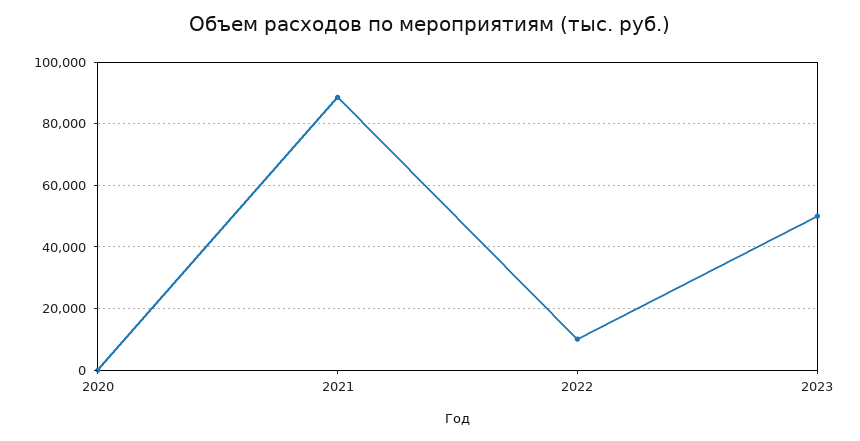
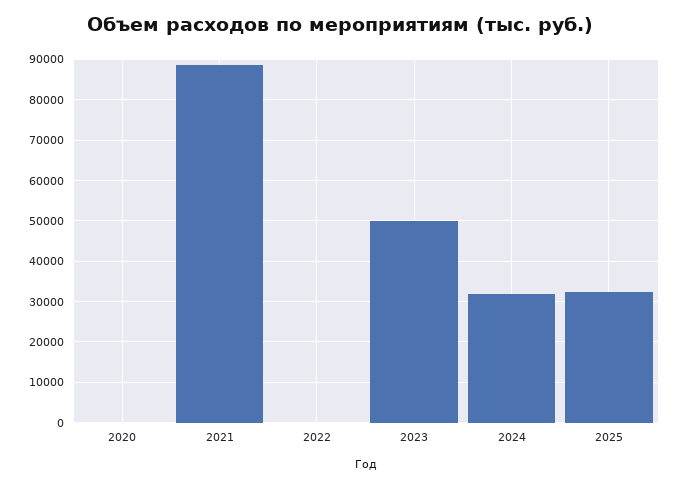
2022: 10000 -> 0
2024: none -> 32000
2025: none -> 32000

